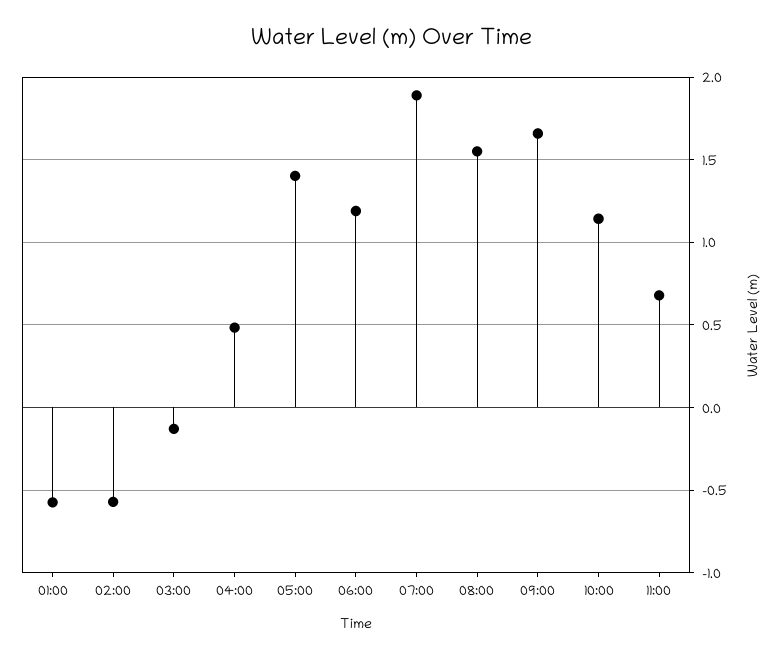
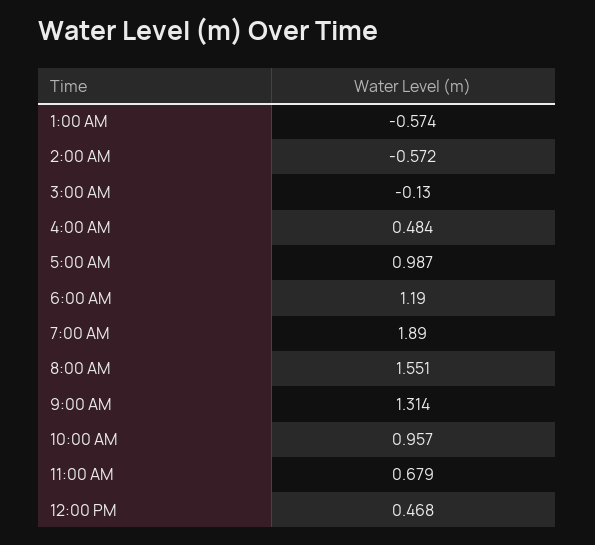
05:00: 1.4 -> 0.987
09:00: 1.65 -> 1.314
10:00: 1.15 -> 0.957
12:00 PM: none -> 0.468

